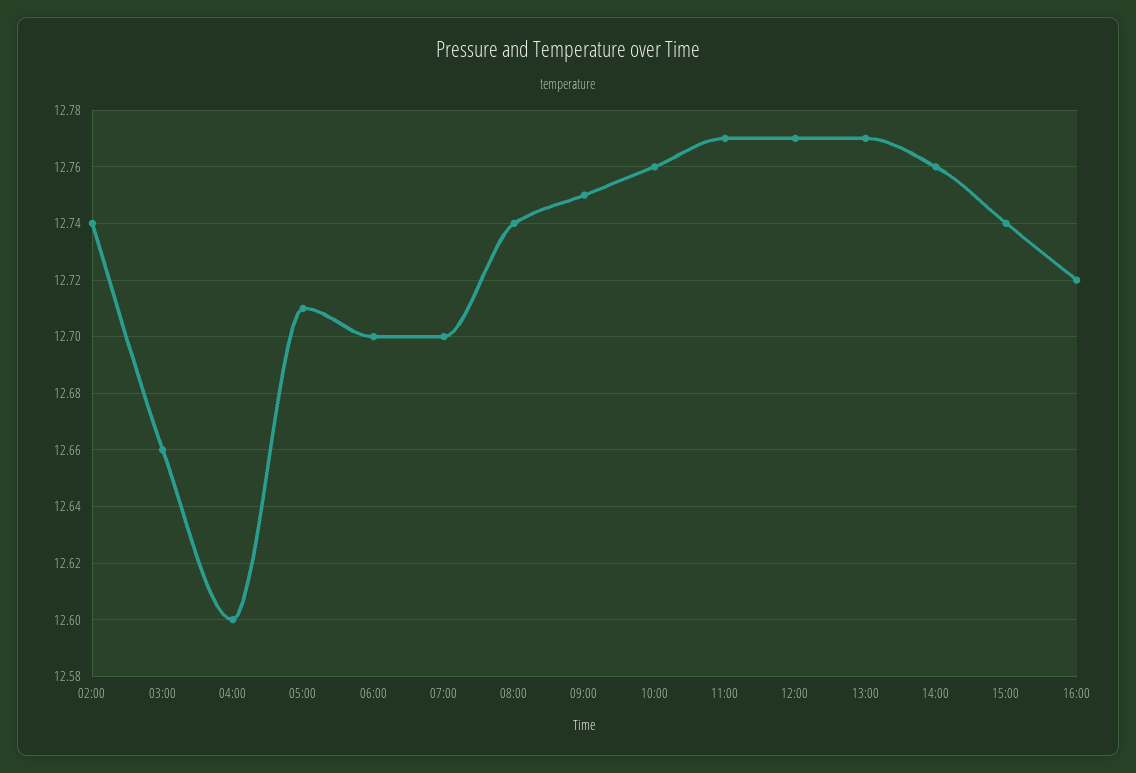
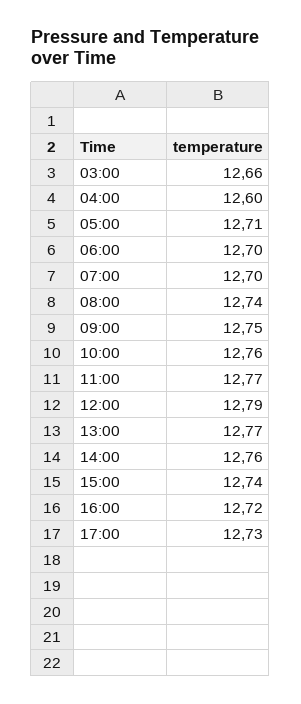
02:00: 12.74 -> none
12:00: 12.77 -> 12.79
17:00: none -> 12.73

